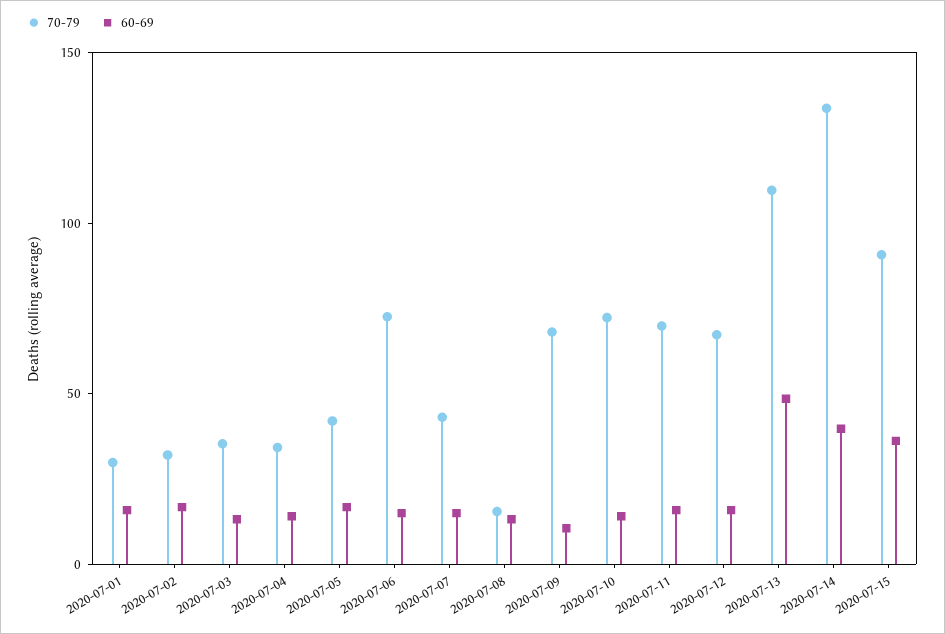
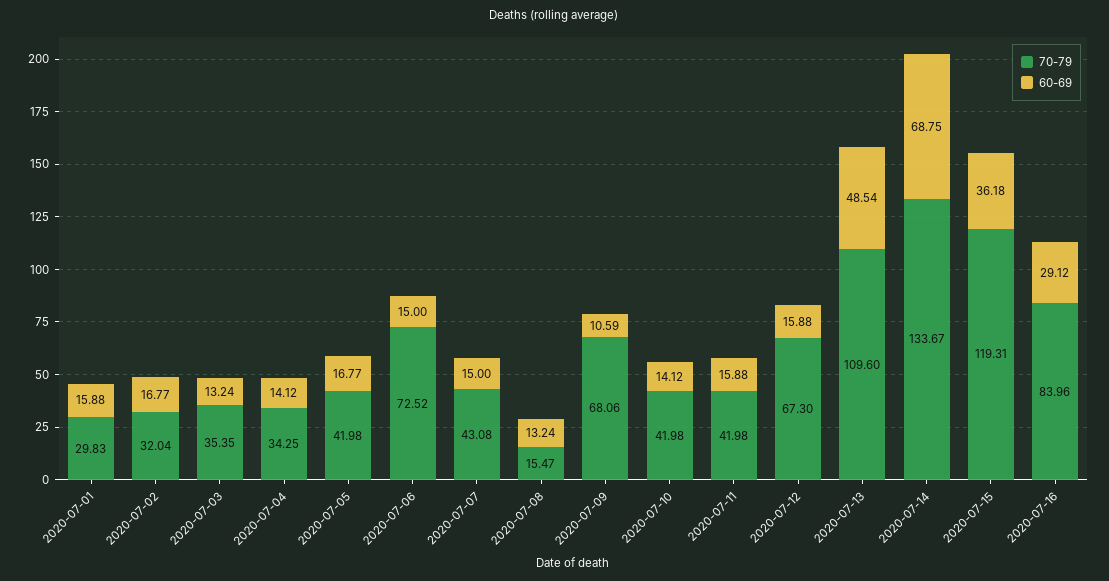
70-79, 2020-07-10: 70 -> 41.98
70-79, 2020-07-11: 70 -> 41.98
60-69, 2020-07-14: 40 -> 68.75
70-79, 2020-07-15: 90 -> 119.31
70-79, 2020-07-16: none -> 83.96
60-69, 2020-07-16: none -> 29.12

